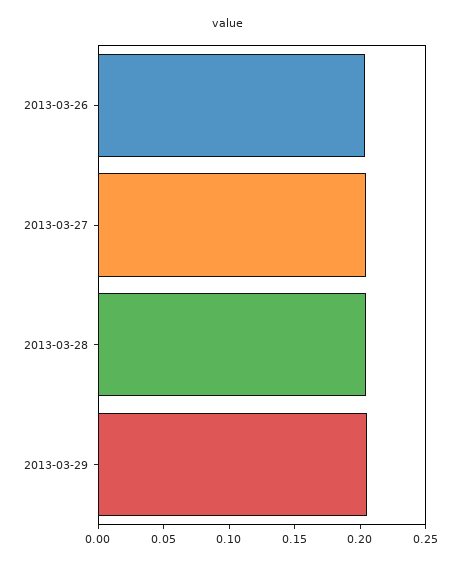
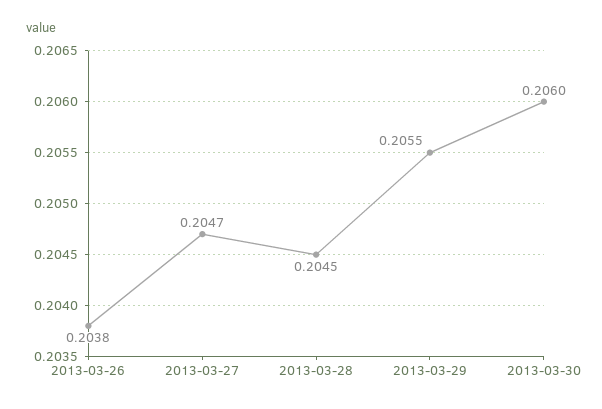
2013-03-30: none -> 0.206

